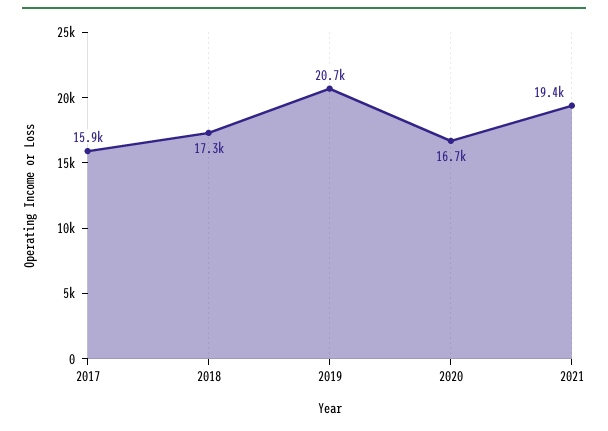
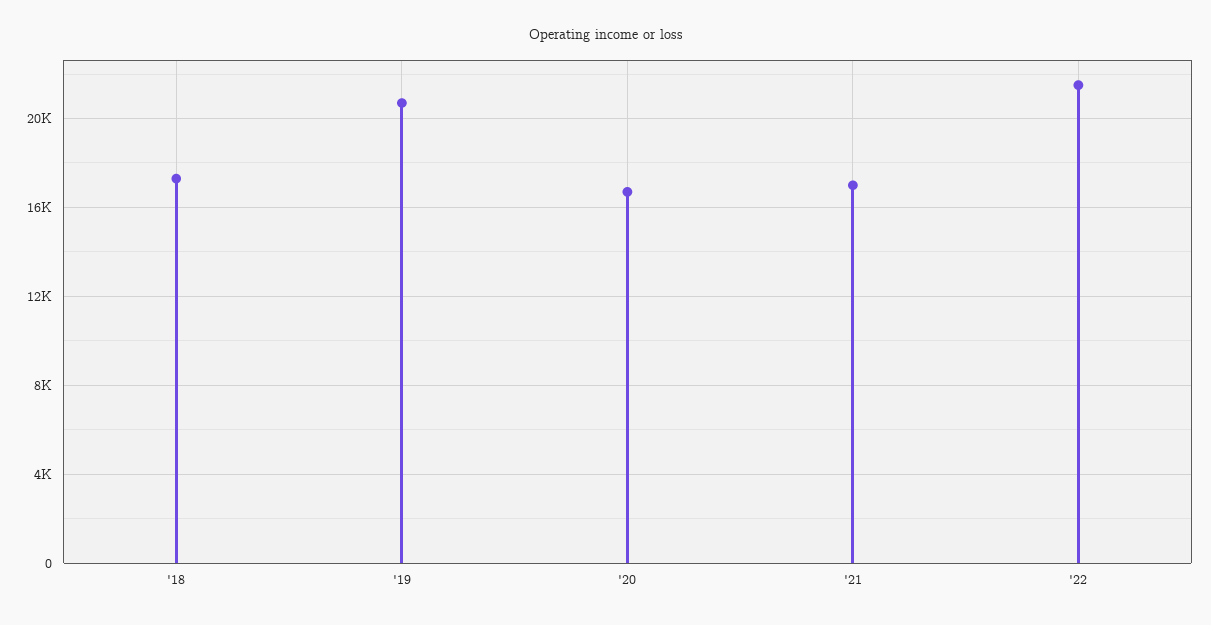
2017: 15900 -> none
2021: 19400 -> 17000
'22: none -> 21500

